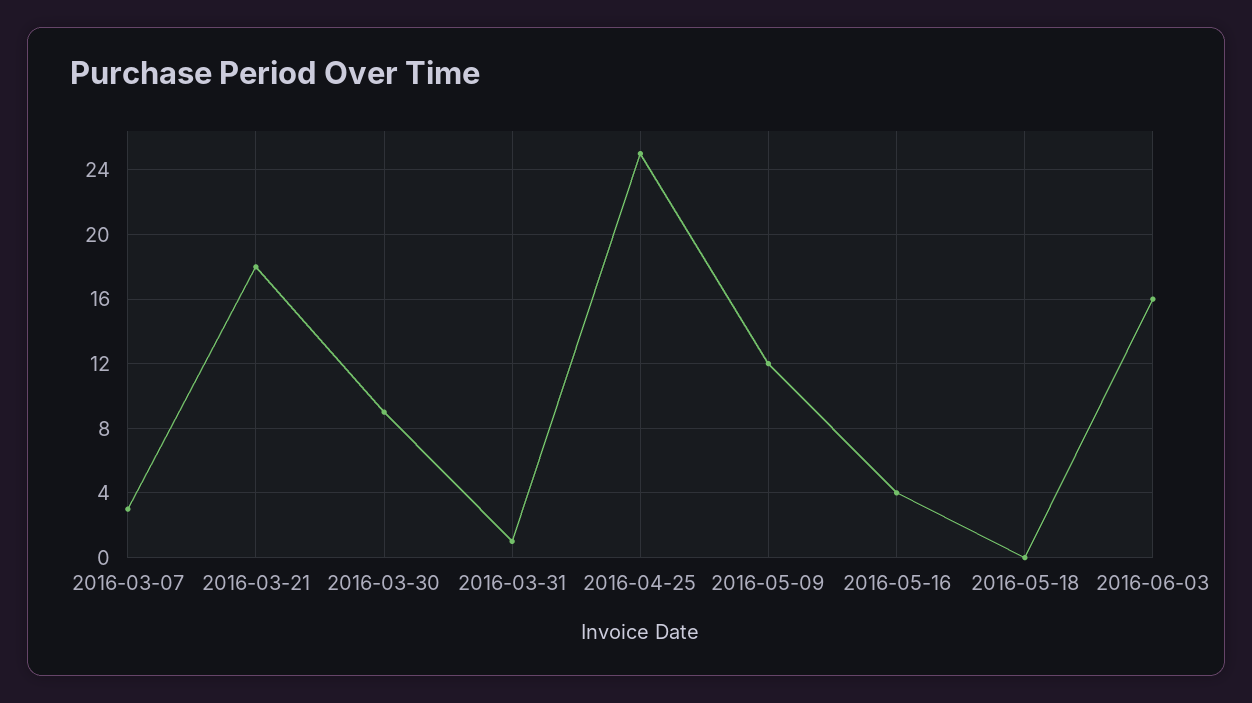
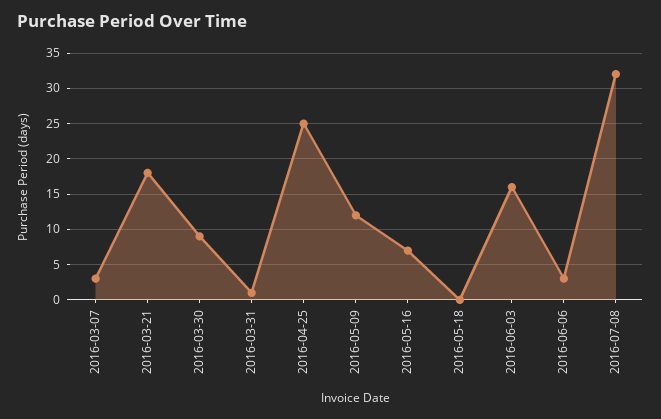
2016-05-16: 4 -> 7
2016-06-06: none -> 3
2016-07-08: none -> 32

